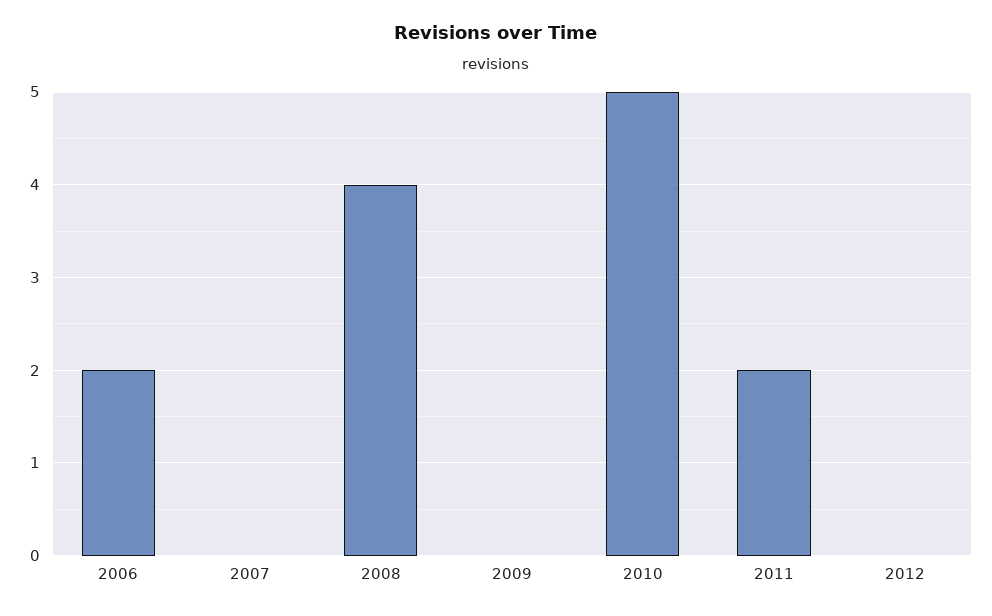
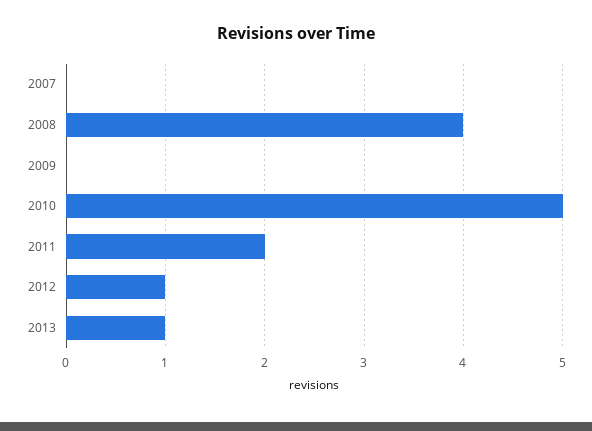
2006: 2 -> none
2012: 0 -> 1
2013: none -> 1

